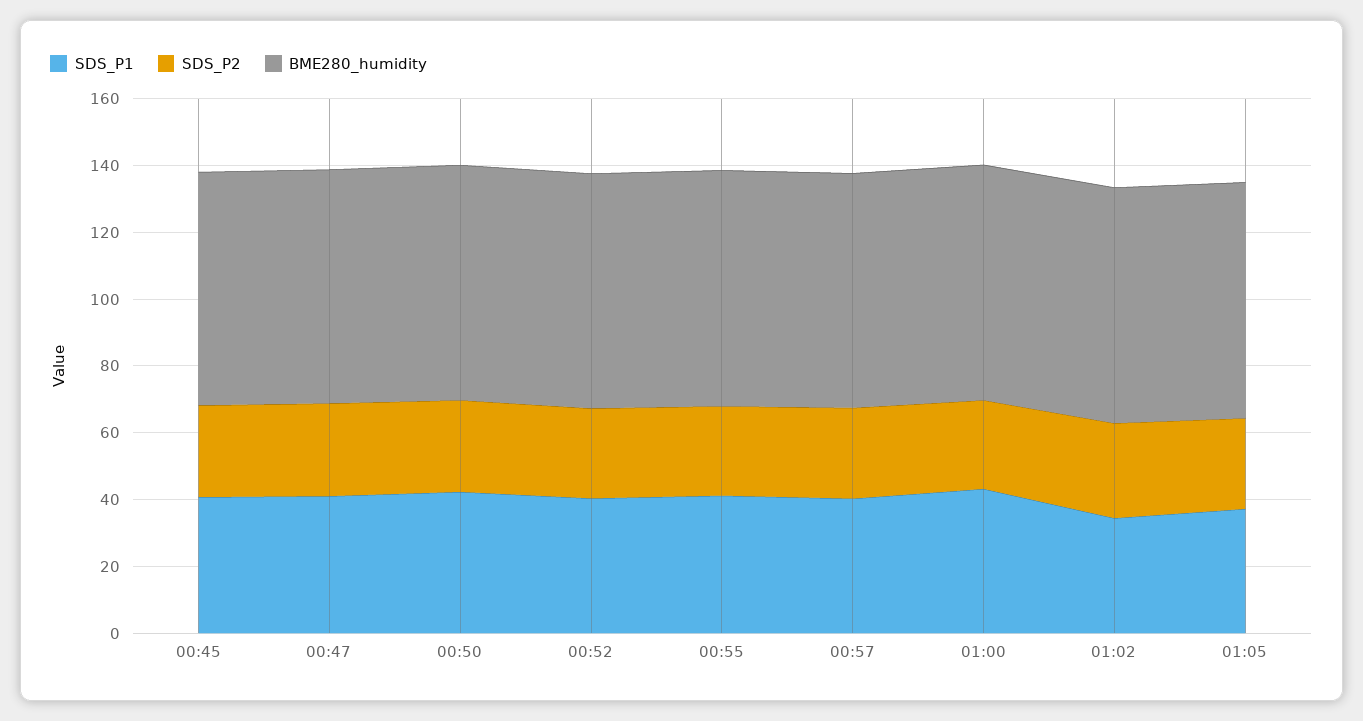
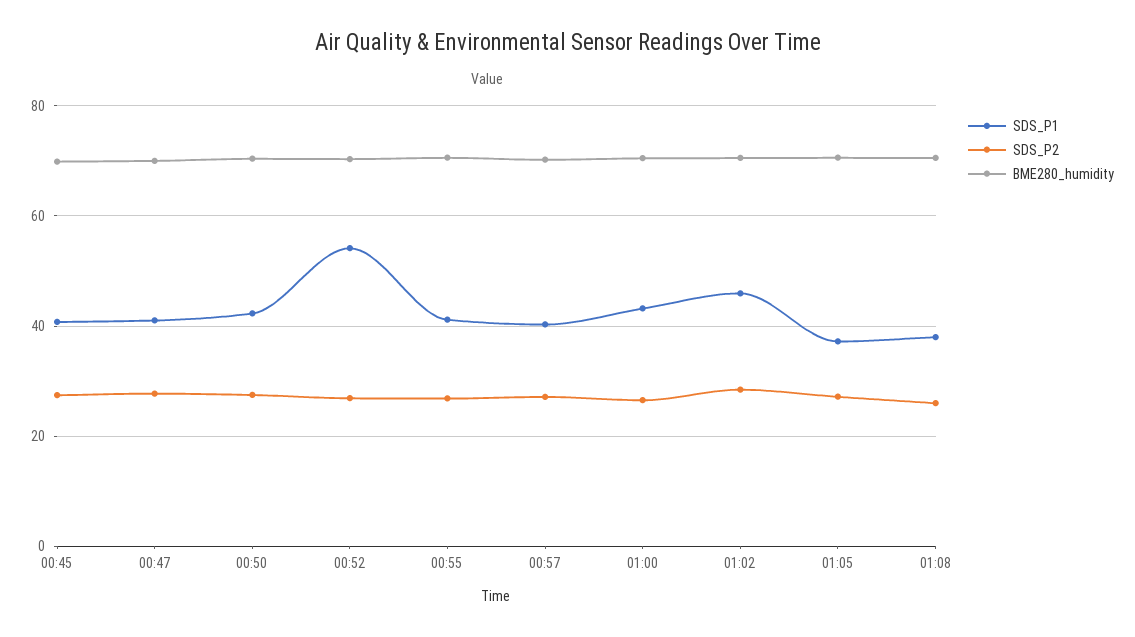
SDS_P1, 00:52: 40 -> 54
SDS_P1, 01:02: 35 -> 46
SDS_P1, 01:08: none -> 38
SDS_P2, 01:08: none -> 26
BME280_humidity, 01:08: none -> 70

